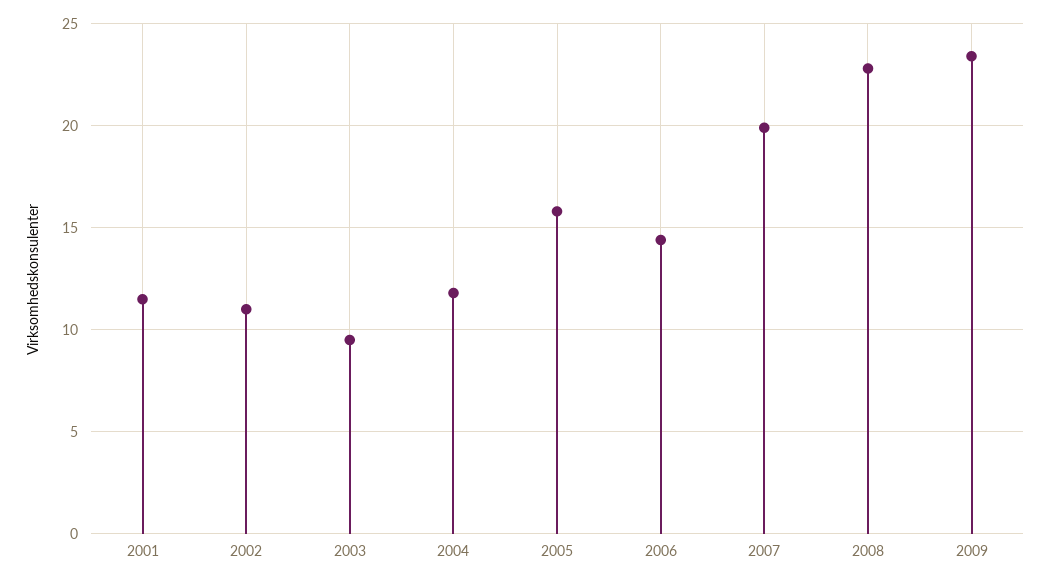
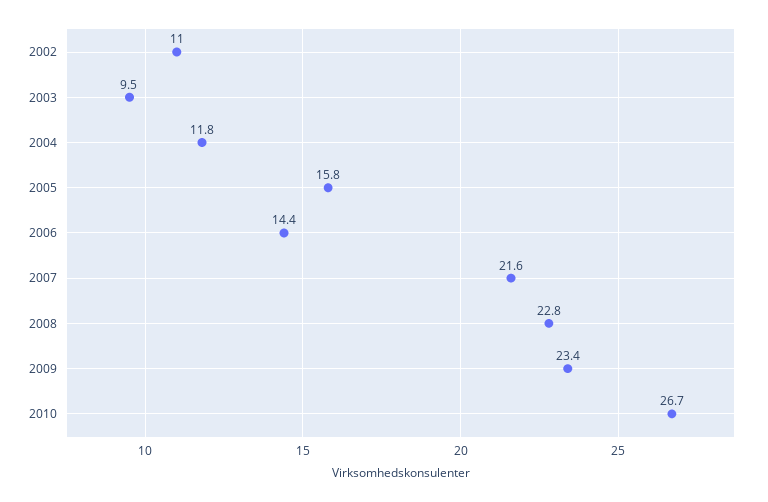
2001: 11.5 -> none
2007: 20 -> 21.6
2010: none -> 26.7

